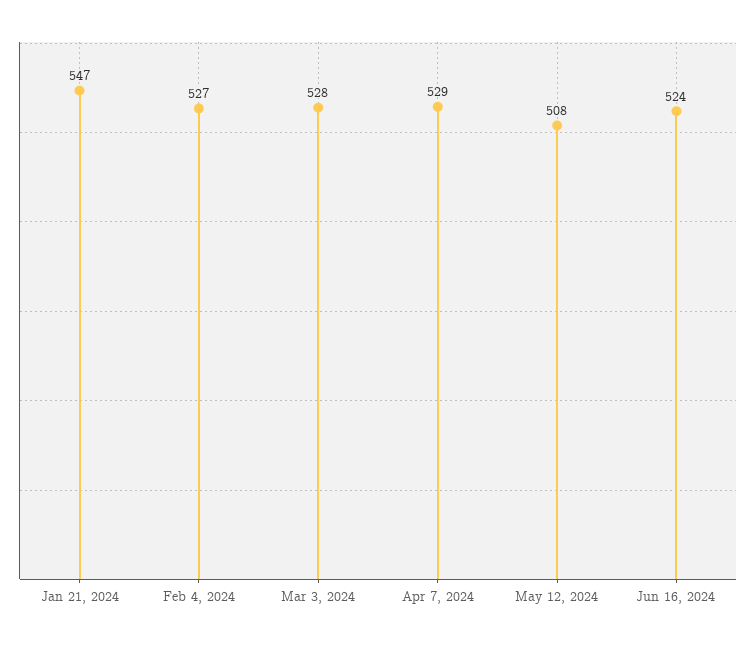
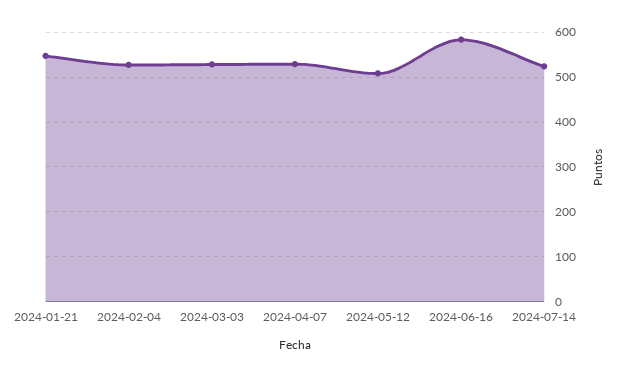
Jun 16, 2024: 524 -> 580
2024-07-14: none -> 520

